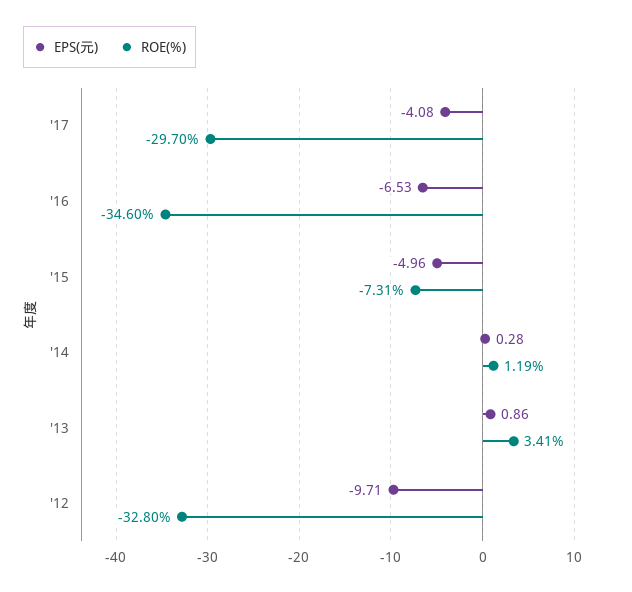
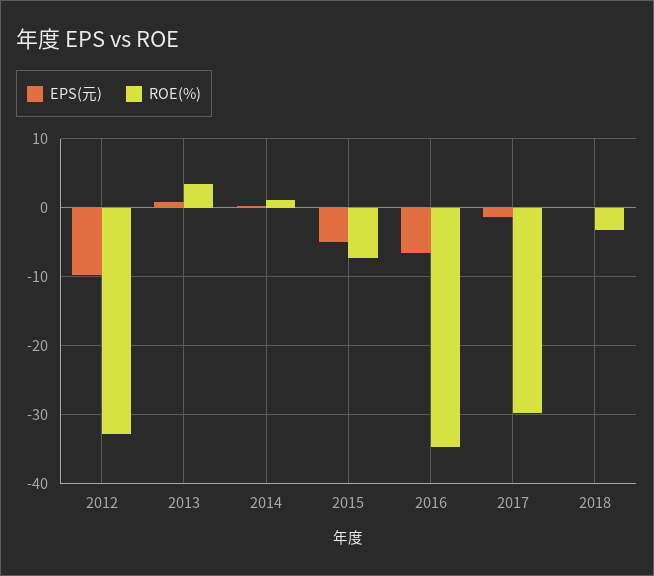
EPS(元), '17: -4.08 -> -1
EPS(元), 2018: none -> 0
ROE(%), 2018: none -> -3

